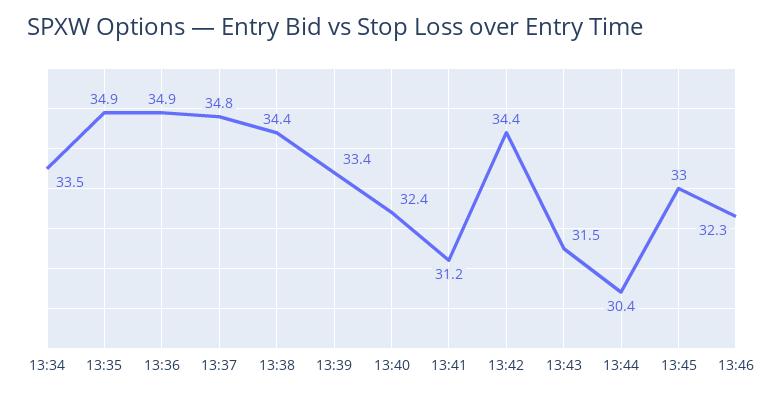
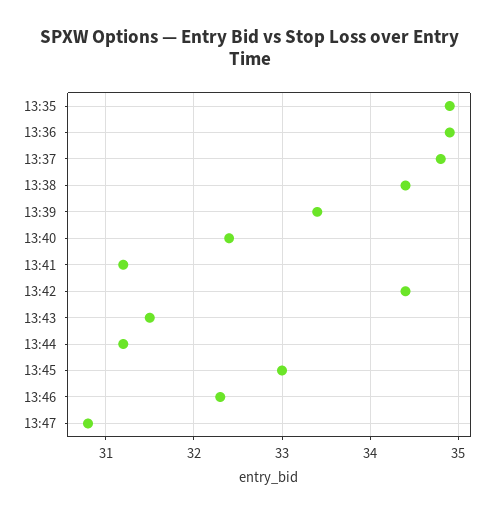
13:34: 33.5 -> none
13:44: 30.4 -> 31.2
13:47: none -> 30.8

